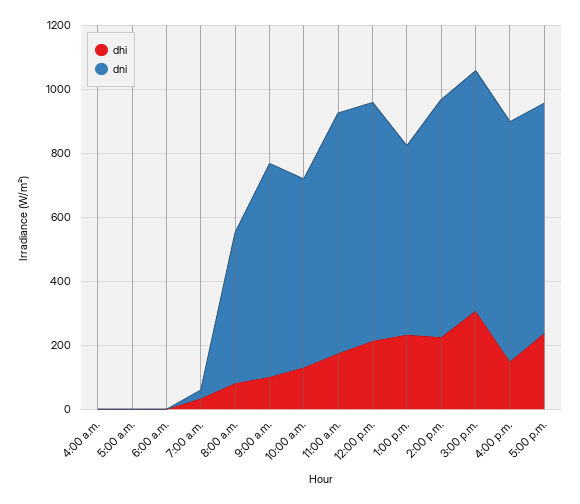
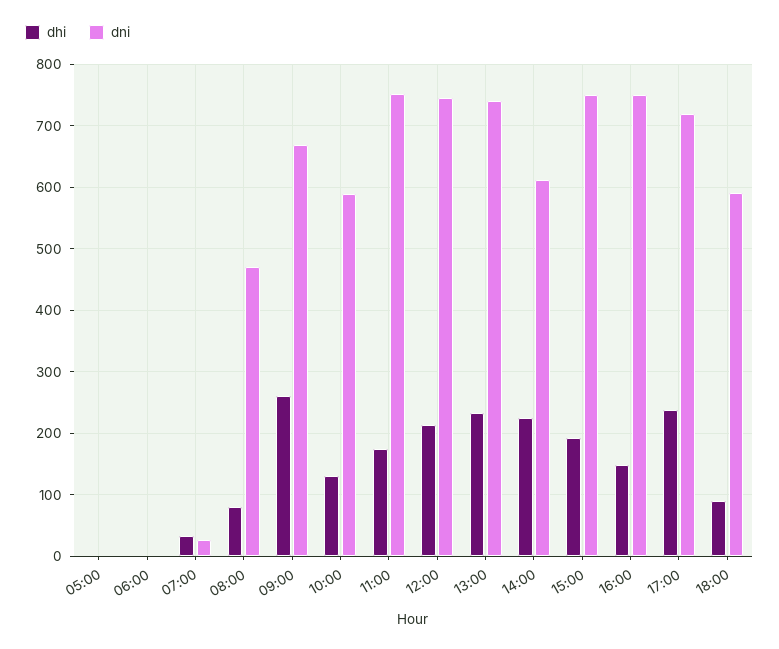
dhi, 4:00 a.m.: 0 -> none
dni, 4:00 a.m.: 0 -> none
dhi, 9:00 a.m.: 100 -> 260
dni, 1:00 p.m.: 600 -> 740
dni, 2:00 p.m.: 750 -> 610
dhi, 3:00 p.m.: 300 -> 190
dhi, 18:00: none -> 90
dni, 18:00: none -> 590

